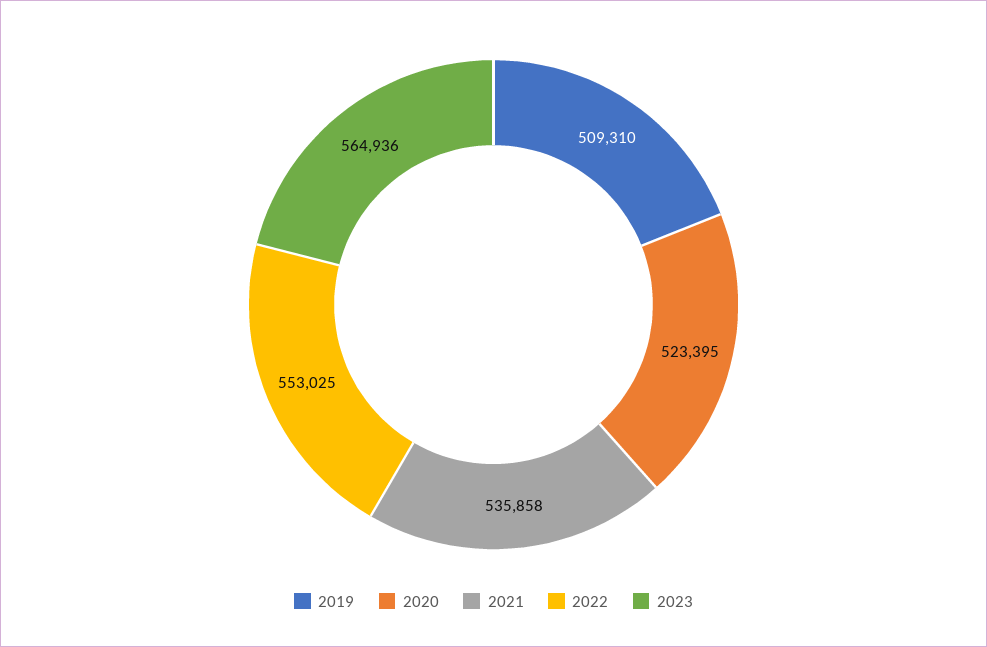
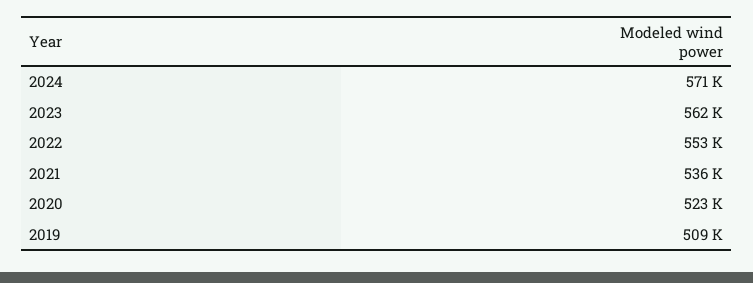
2023: 564936 -> 562000
2024: none -> 571000

